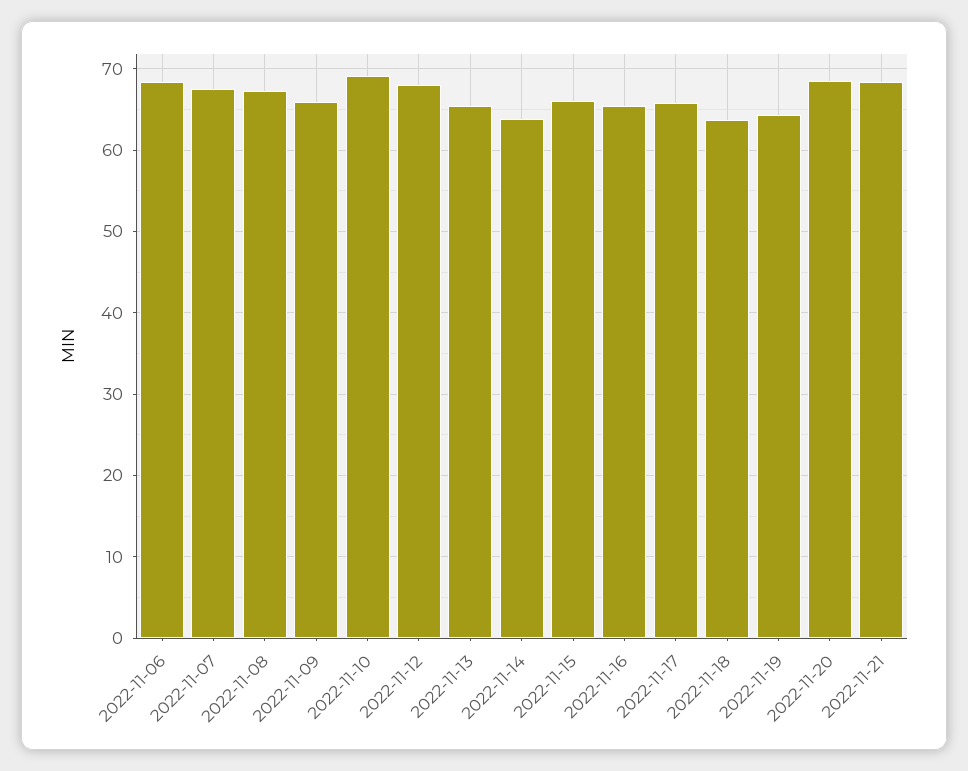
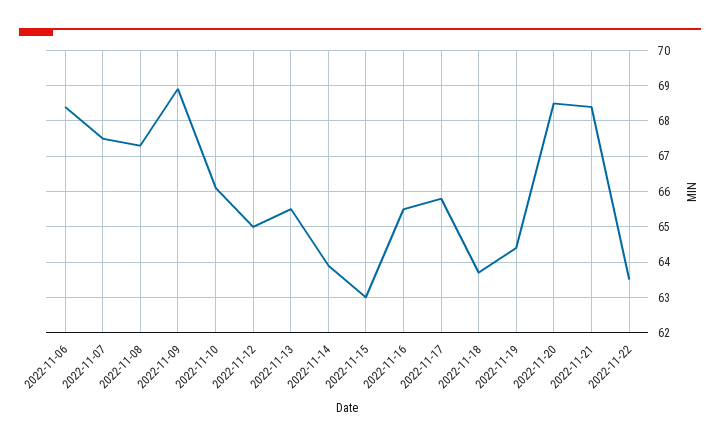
2022-11-09: 66 -> 69
2022-11-10: 69 -> 66
2022-11-12: 68 -> 65
2022-11-15: 66 -> 63
2022-11-22: none -> 63.5

